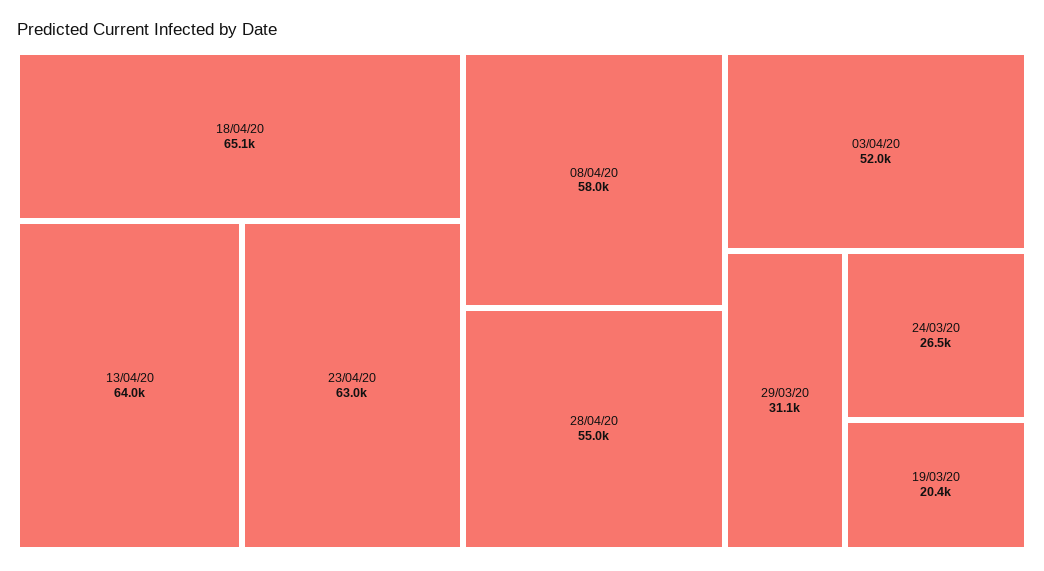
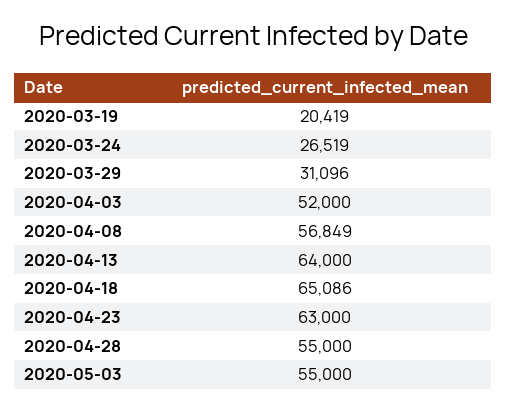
08/04/20: 58000 -> 56849
2020-05-03: none -> 55000

